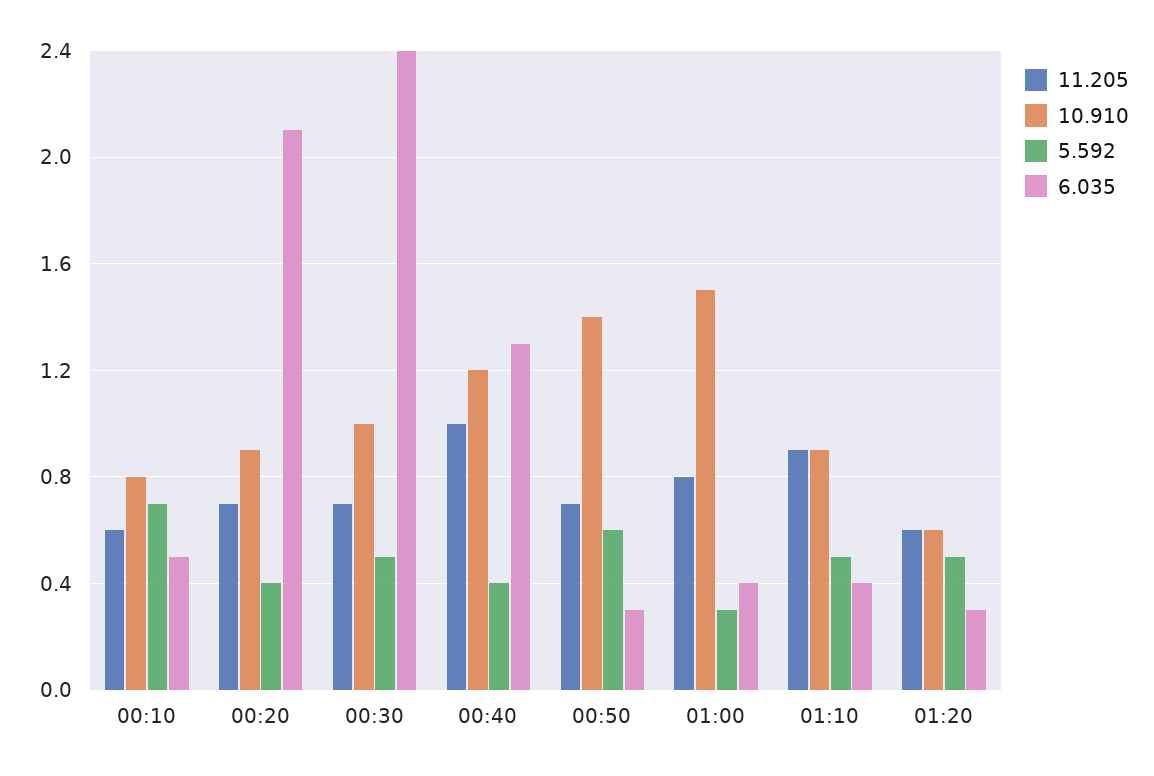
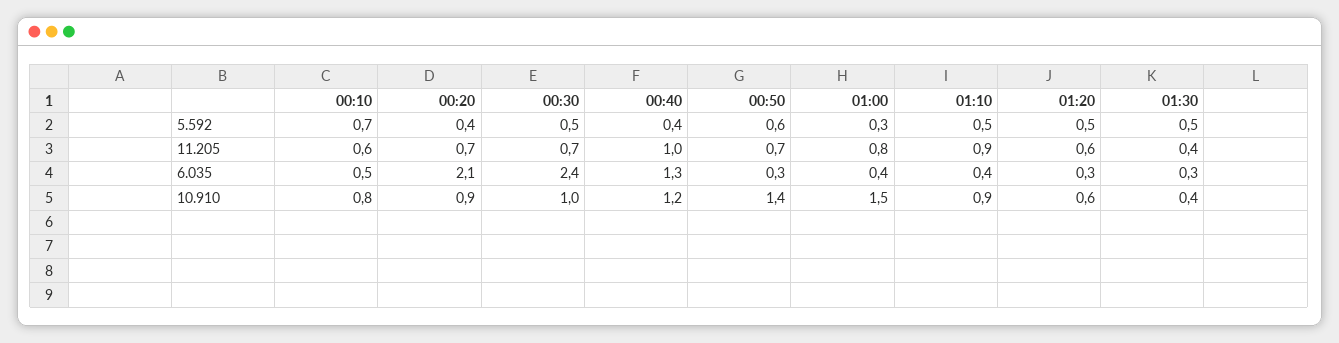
5.592, 01:30: none -> 0.5
11.205, 01:30: none -> 0.4
6.035, 01:30: none -> 0.3
10.910, 01:30: none -> 0.4

